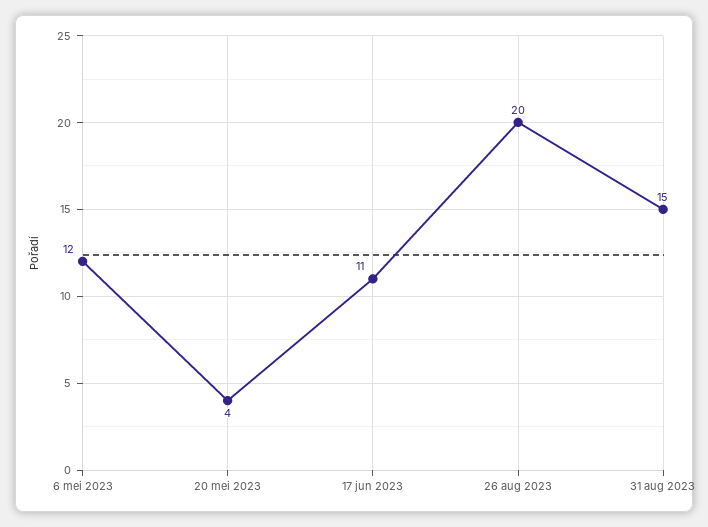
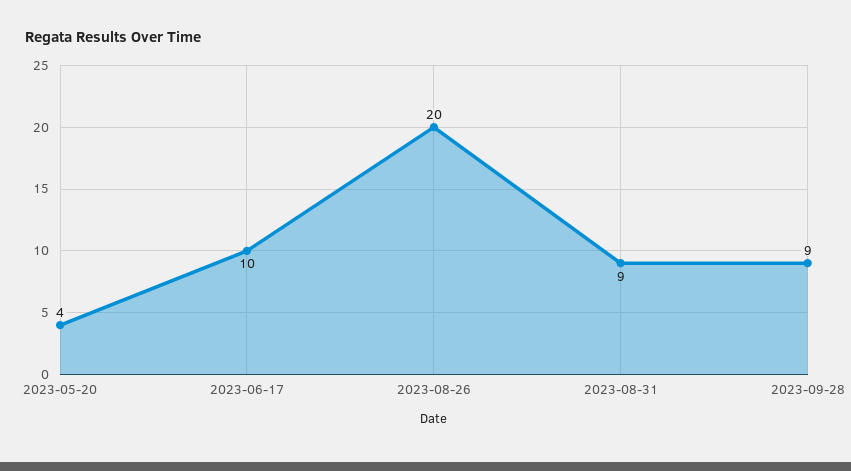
6 mei 2023: 12 -> none
17 jun 2023: 11 -> 10
31 aug 2023: 15 -> 9
2023-09-28: none -> 9

